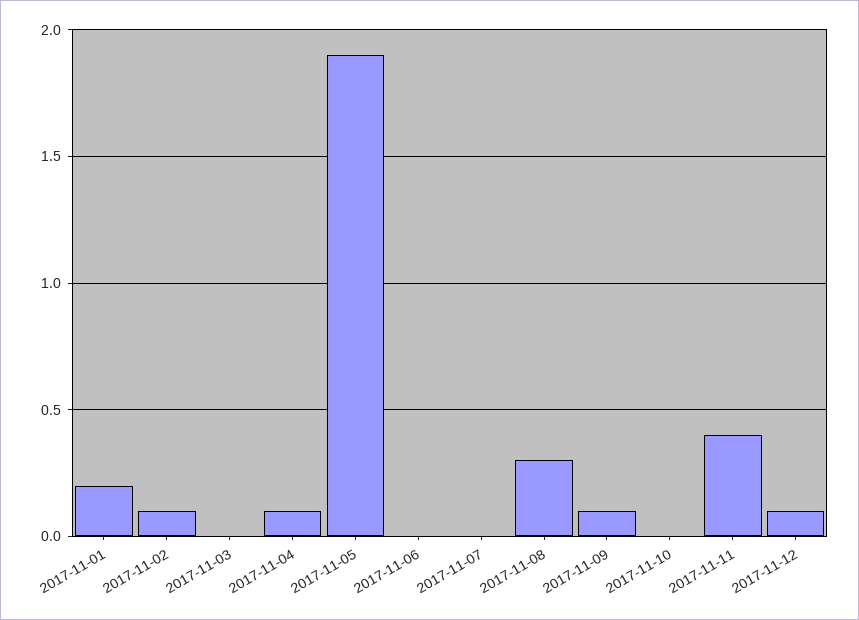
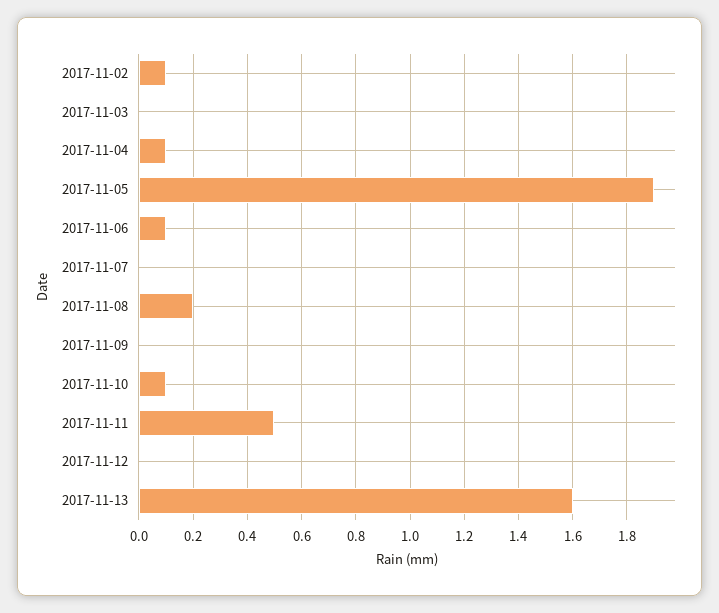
2017-11-01: 0.2 -> none
2017-11-06: 0 -> 0.1
2017-11-08: 0.3 -> 0.2
2017-11-09: 0.1 -> 0
2017-11-10: 0 -> 0.1
2017-11-11: 0.4 -> 0.5
2017-11-12: 0.1 -> 0
2017-11-13: none -> 1.6

